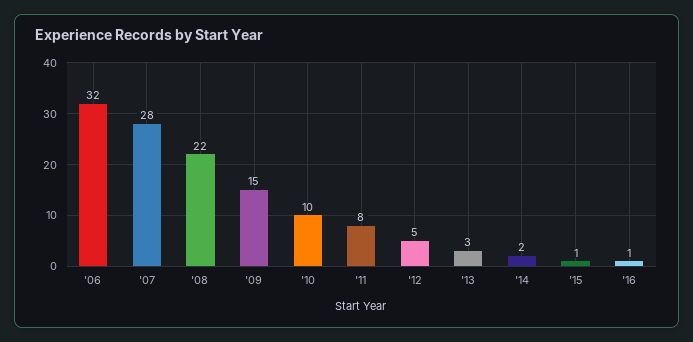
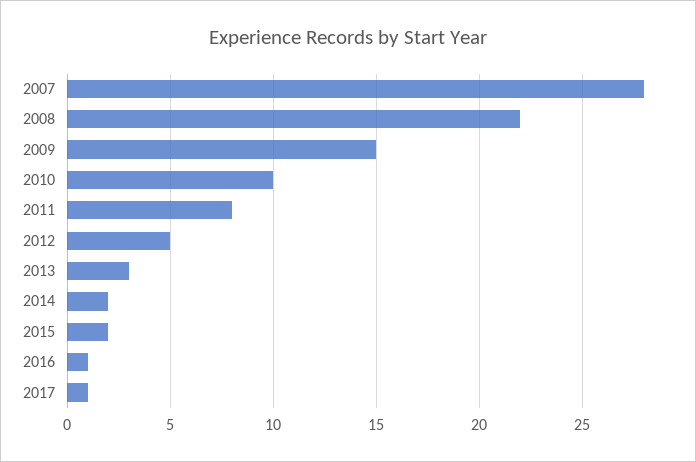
'06: 32 -> none
'15: 1 -> 2
2017: none -> 1

